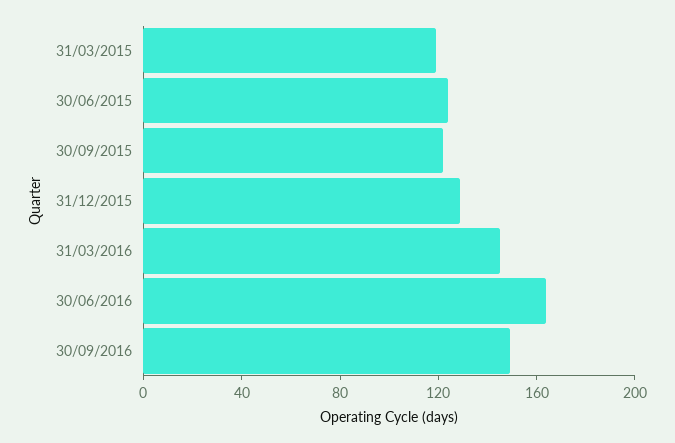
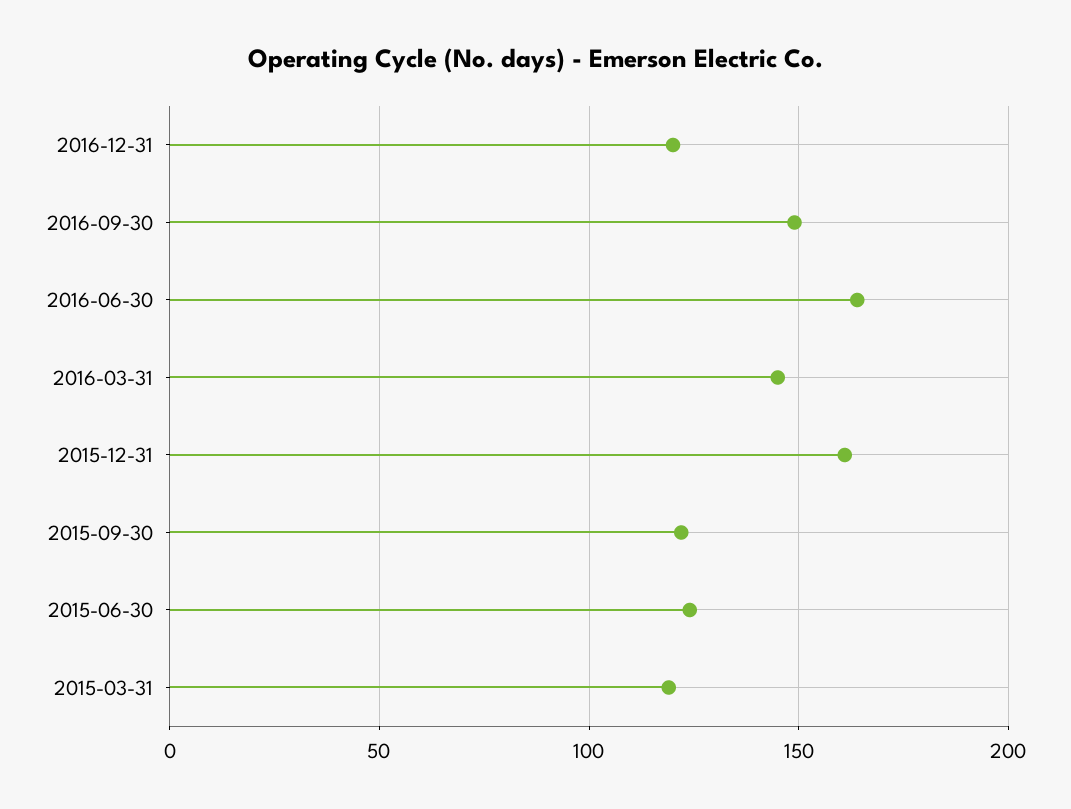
31/12/2015: 130 -> 160
2016-12-31: none -> 120

